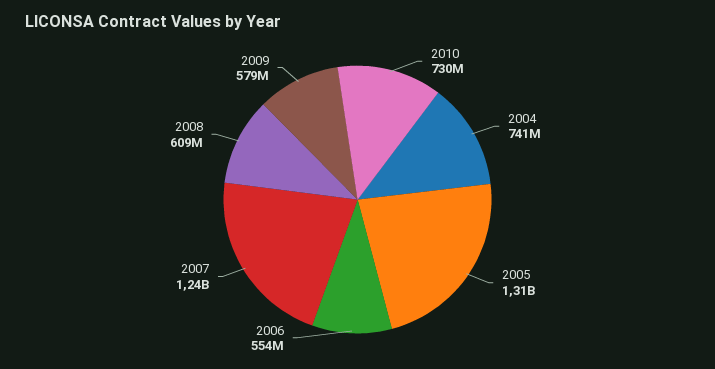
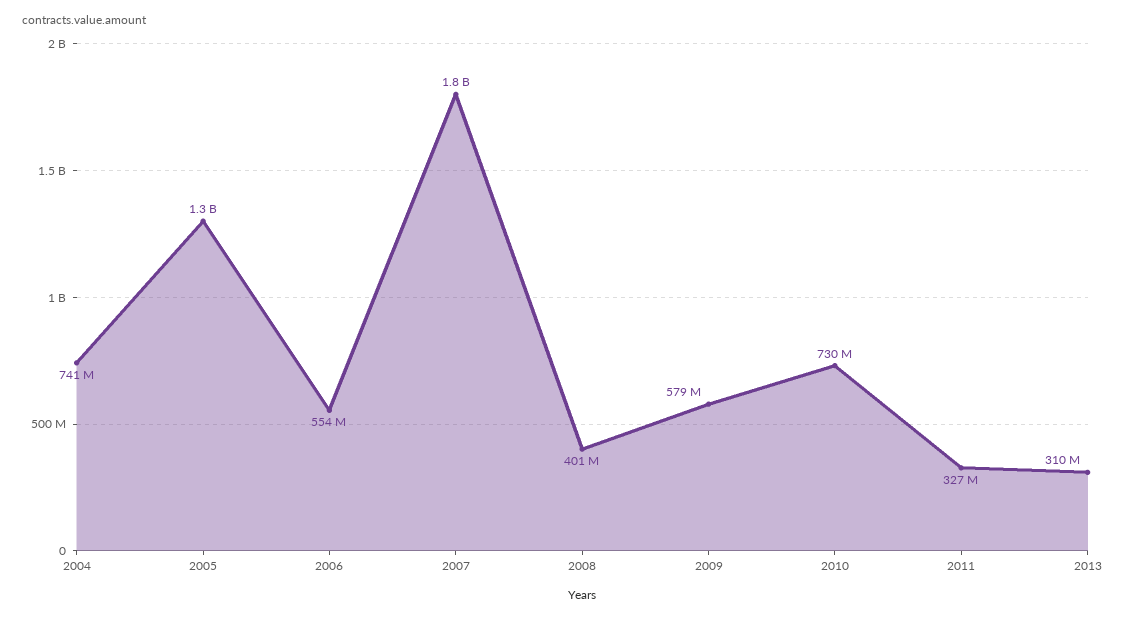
2007: 1240000000 -> 1800000000
2008: 609000000 -> 401000000
2011: none -> 327000000
2013: none -> 310000000

